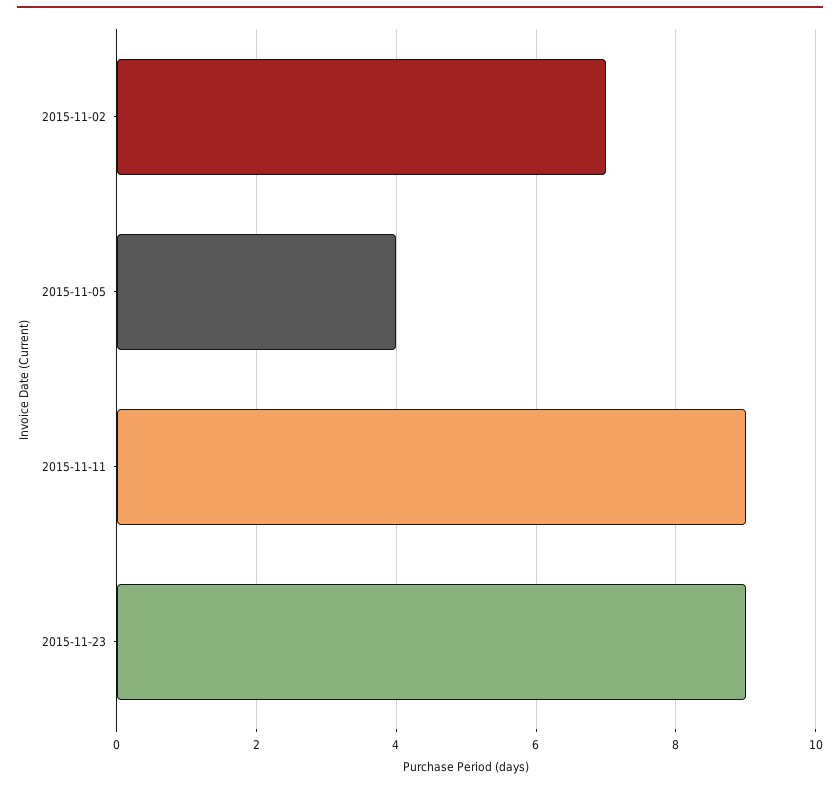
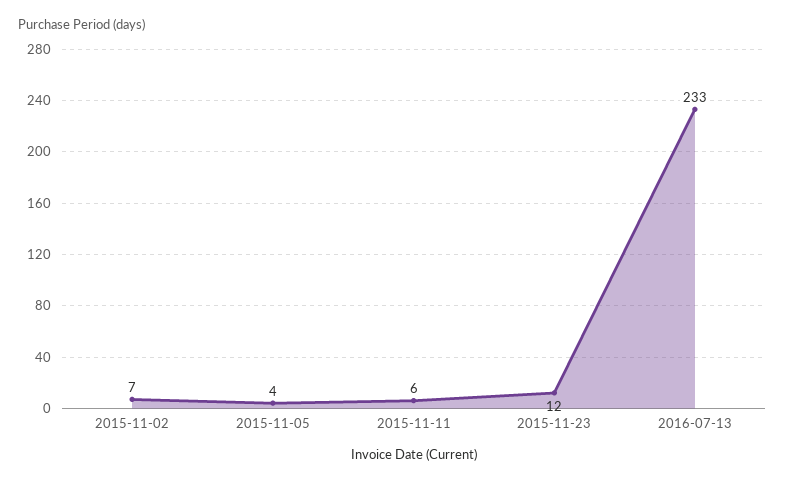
2015-11-11: 9 -> 6
2015-11-23: 9 -> 12
2016-07-13: none -> 233

